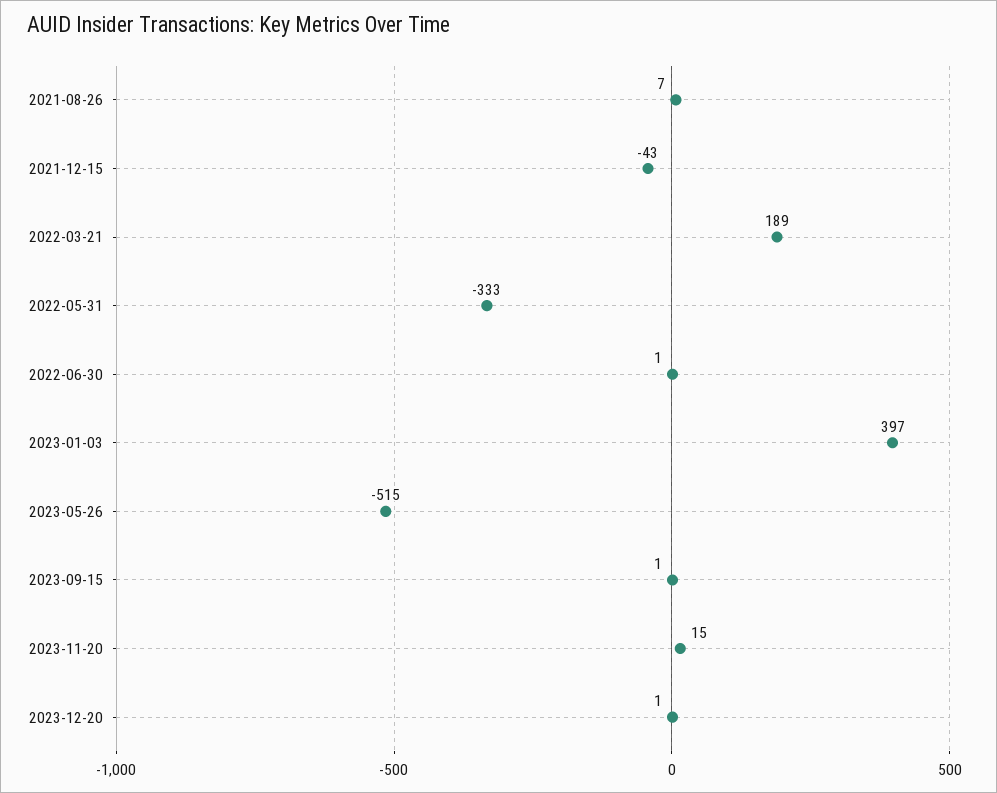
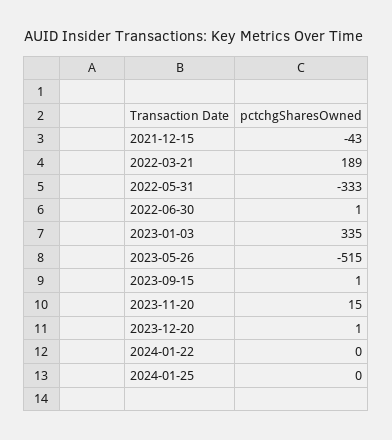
2021-08-26: 7 -> none
2023-01-03: 397 -> 335
2024-01-22: none -> 0
2024-01-25: none -> 0

